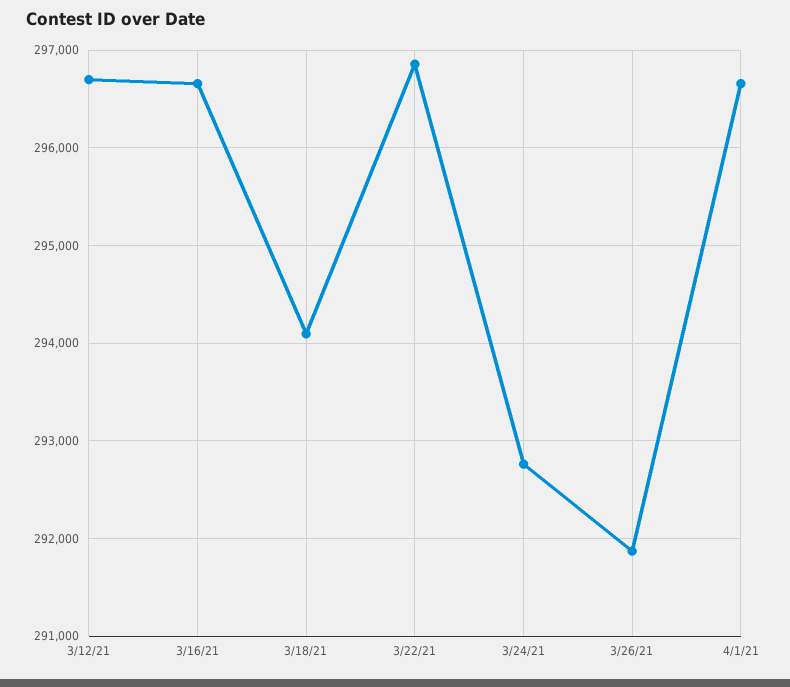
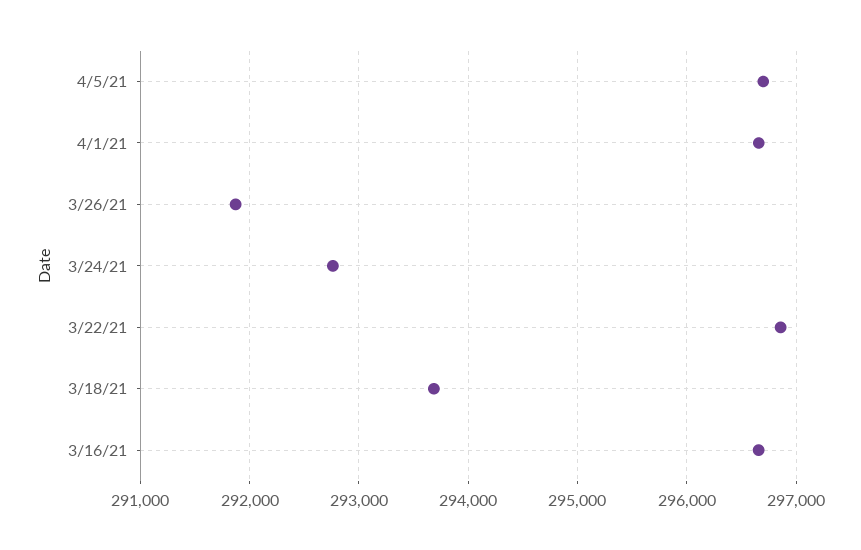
3/12/21: 296700 -> none
3/18/21: 294100 -> 293700
4/5/21: none -> 296700

